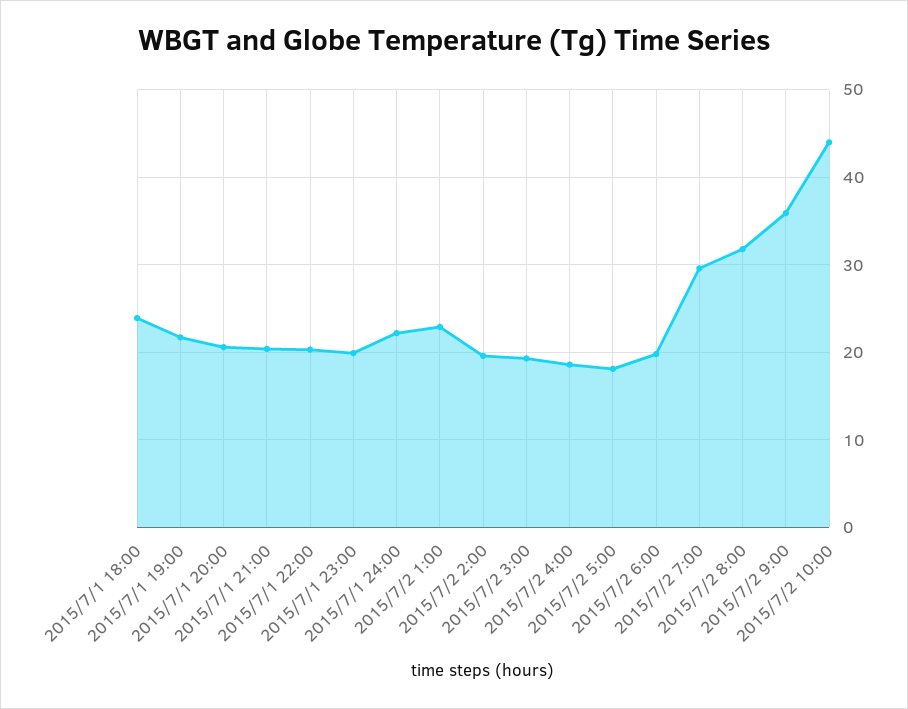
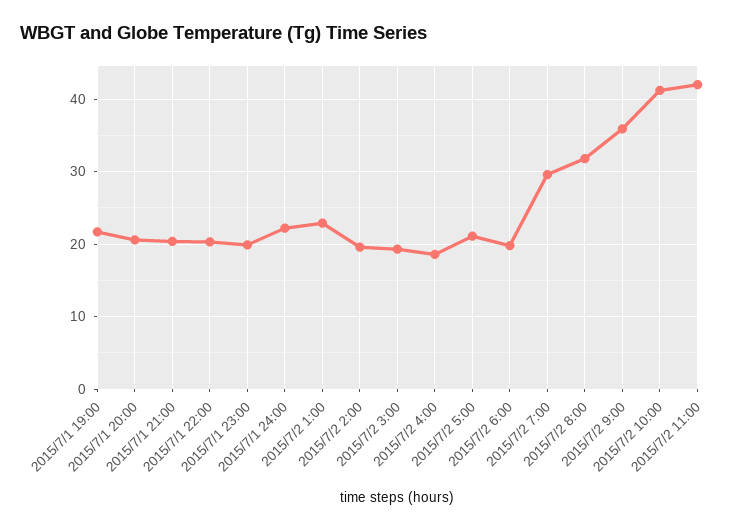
2015/7/1 18:00: 24 -> none
2015/7/2 5:00: 18 -> 21
2015/7/2 10:00: 44 -> 41
2015/7/2 11:00: none -> 42

